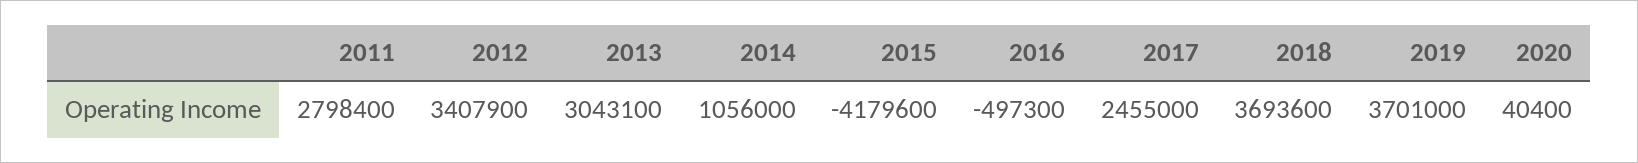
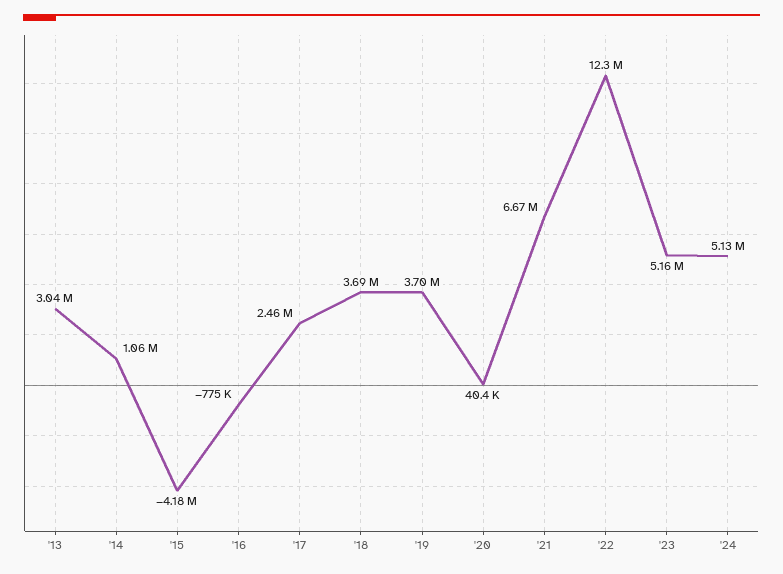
2011: 2798400 -> none
2012: 3407900 -> none
2016: -497300 -> -775000
'21: none -> 6670000
'22: none -> 12300000
'23: none -> 5160000
'24: none -> 5130000

